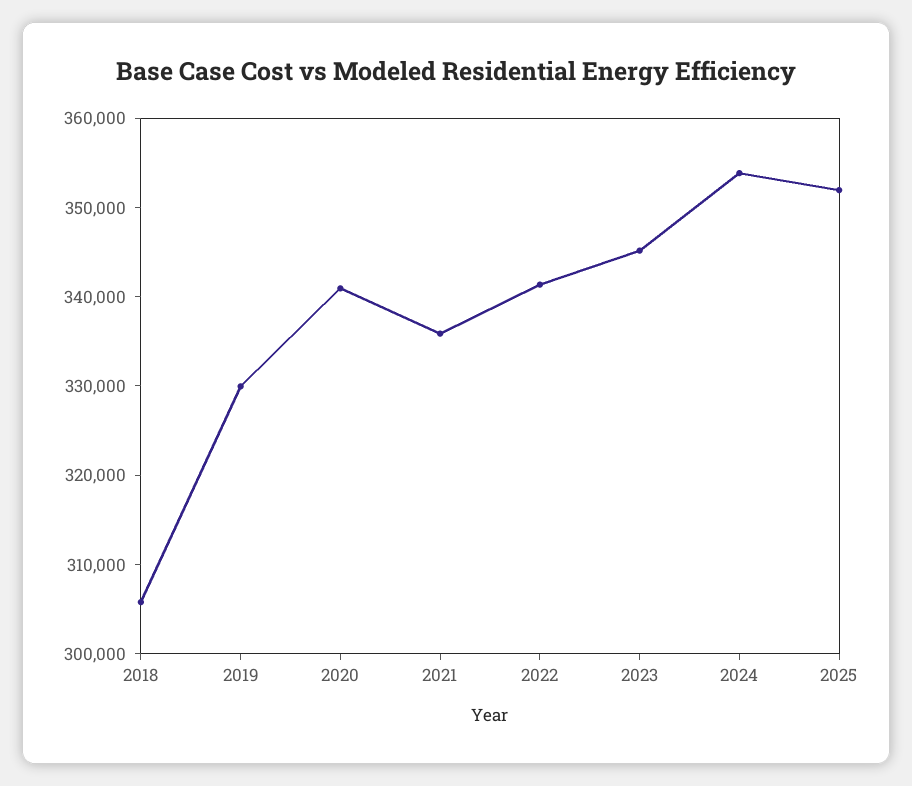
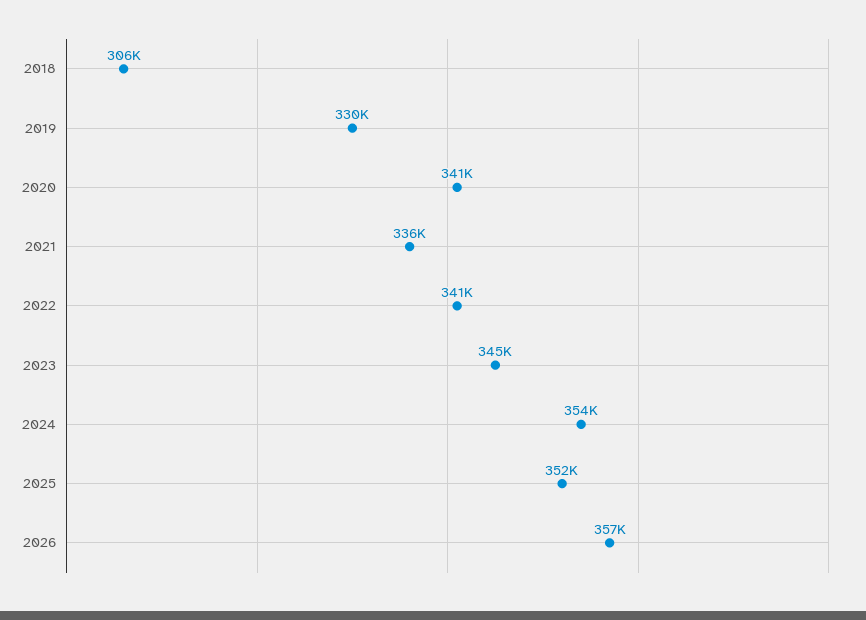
2026: none -> 357000

